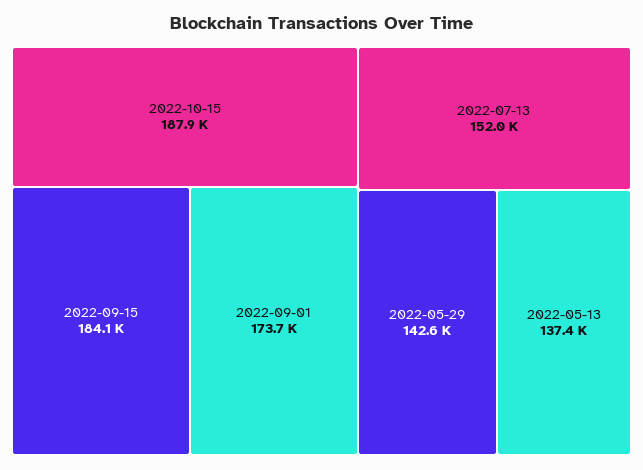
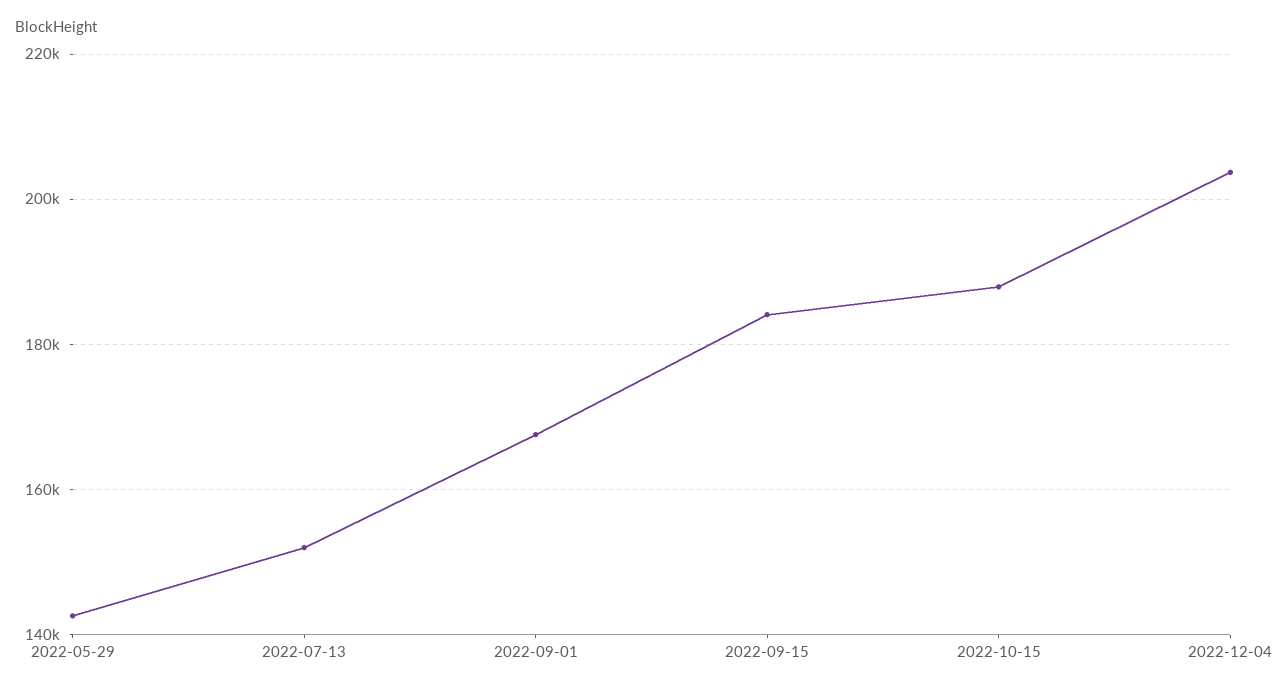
2022-09-01: 173700 -> 168000
2022-05-13: 137400 -> none
2022-12-04: none -> 204000

